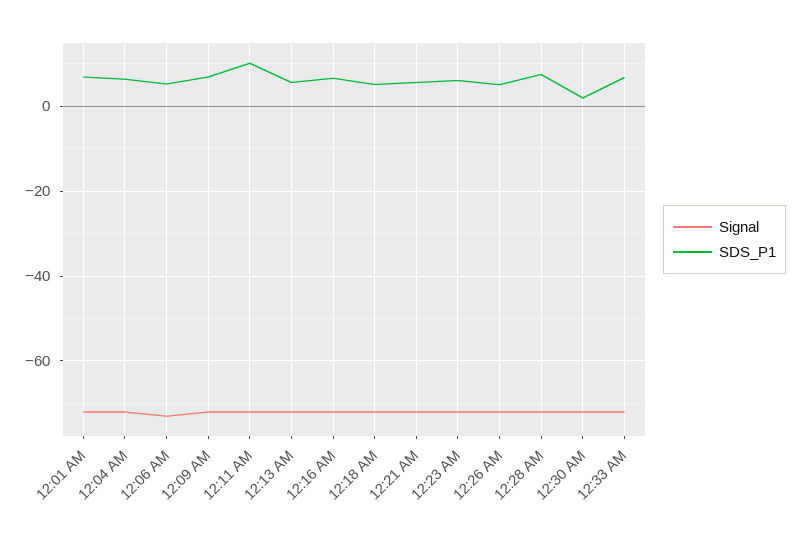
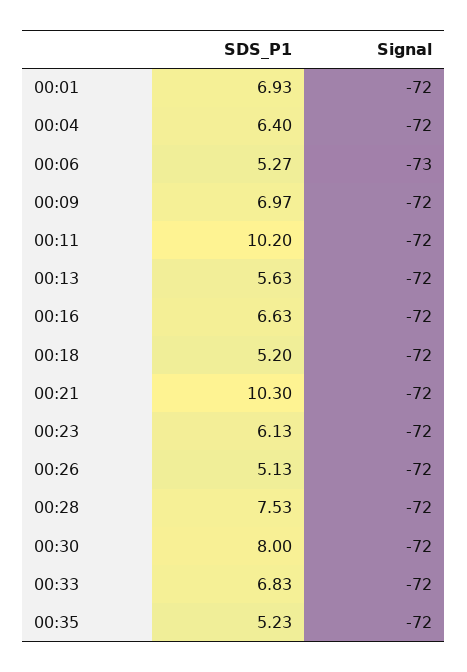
SDS_P1, 12:21 AM: 6 -> 10.3
SDS_P1, 12:30 AM: 2 -> 8
SDS_P1, 00:35: none -> 5.23
Signal, 00:35: none -> -72

